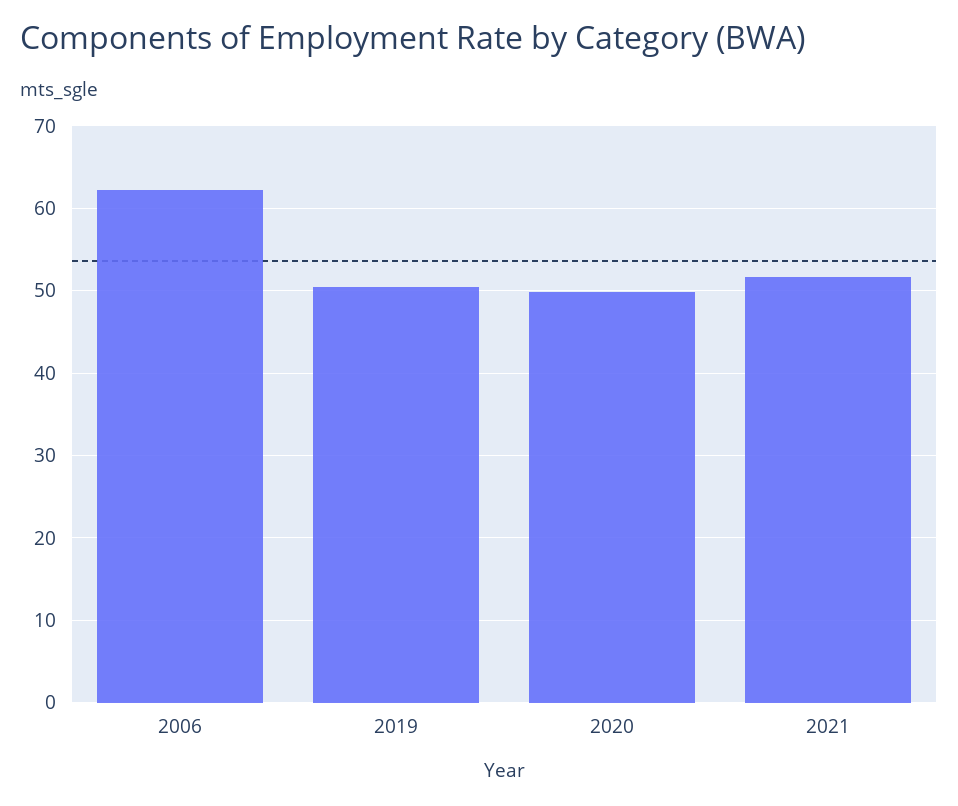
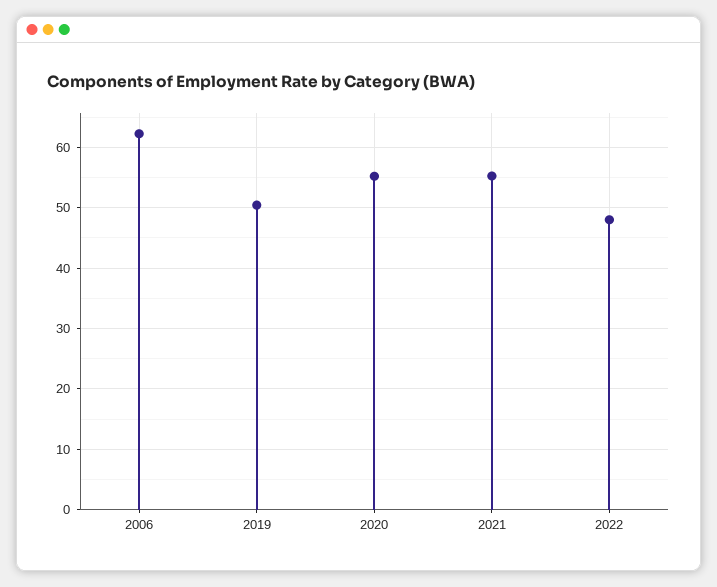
2020: 50 -> 55
2021: 52 -> 55
2022: none -> 48

